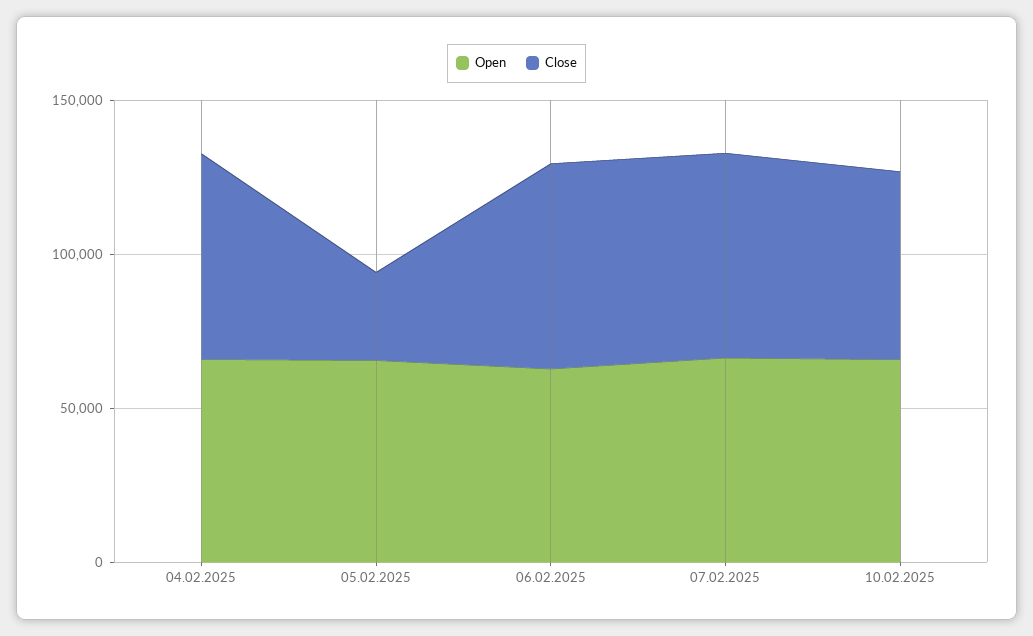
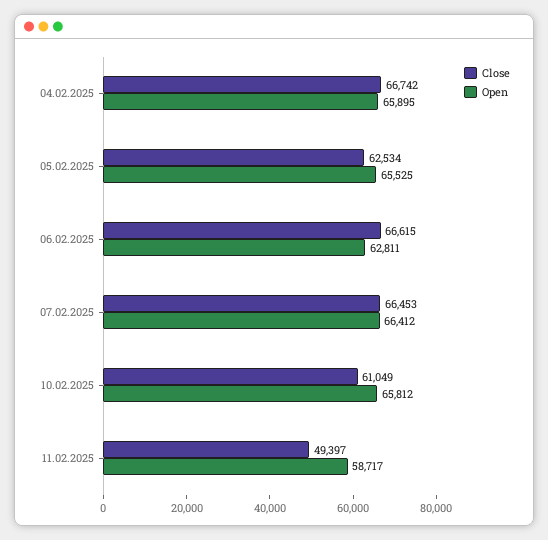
Close, 05.02.2025: 30000 -> 62534
Close, 11.02.2025: none -> 49397
Open, 11.02.2025: none -> 58717

